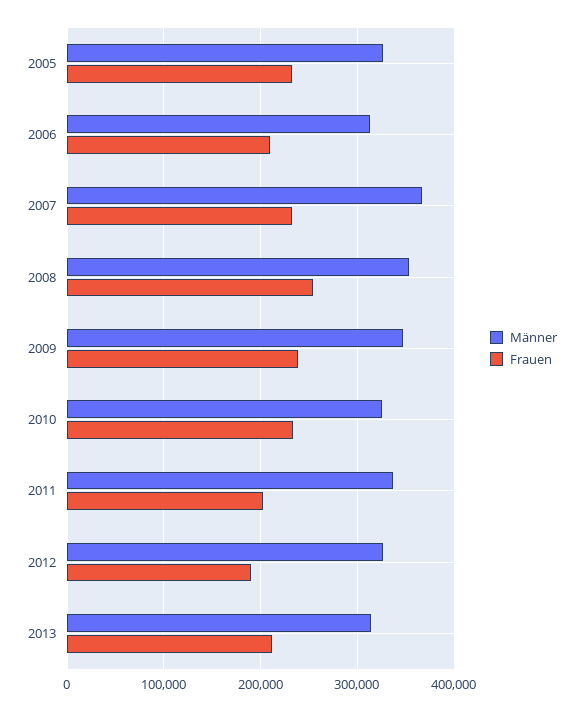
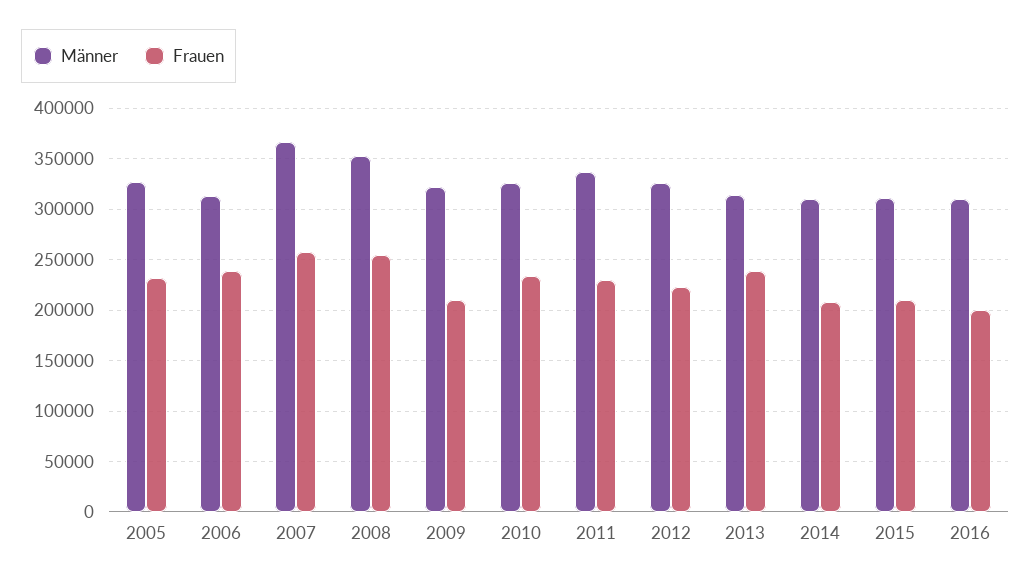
Frauen, 2006: 210000 -> 240000
Frauen, 2007: 230000 -> 260000
Männer, 2009: 350000 -> 320000
Frauen, 2009: 240000 -> 210000
Frauen, 2011: 200000 -> 230000
Frauen, 2012: 190000 -> 220000
Frauen, 2013: 210000 -> 240000
Männer, 2014: none -> 310000
Frauen, 2014: none -> 210000
Männer, 2015: none -> 310000
Frauen, 2015: none -> 210000
Männer, 2016: none -> 310000
Frauen, 2016: none -> 200000

